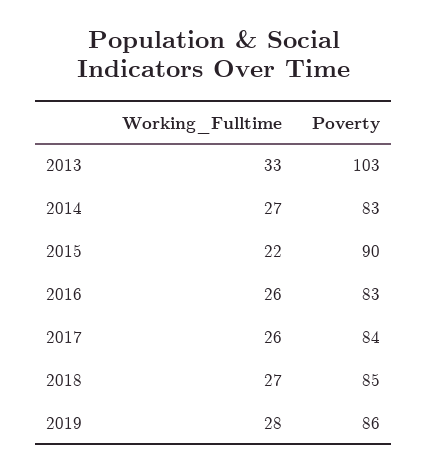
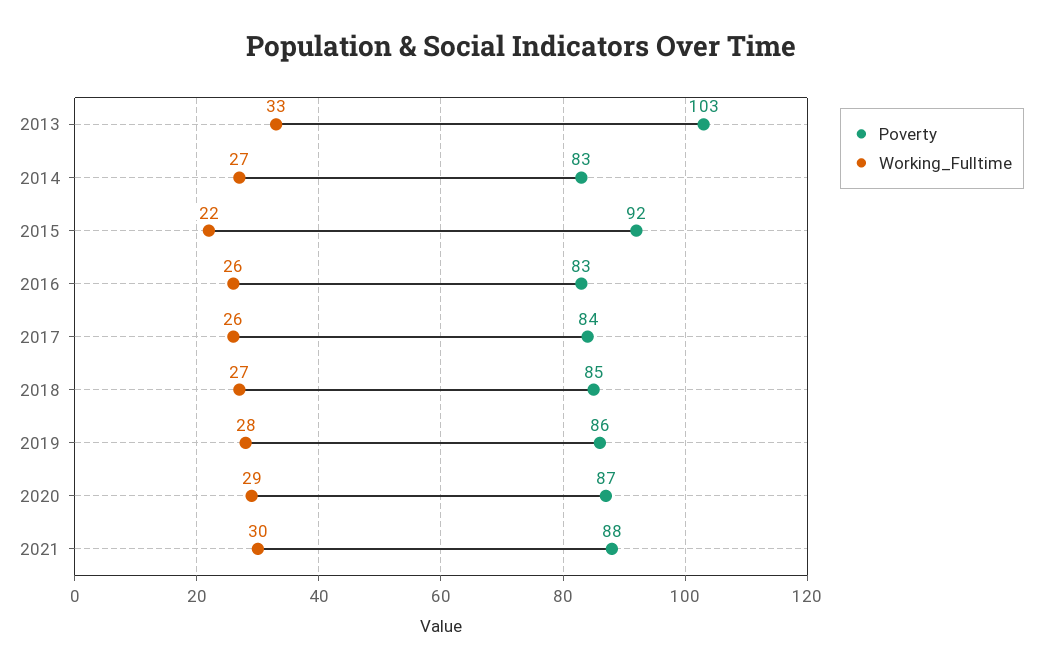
Poverty, 2015: 90 -> 92
Poverty, 2020: none -> 87
Working_Fulltime, 2020: none -> 29
Poverty, 2021: none -> 88
Working_Fulltime, 2021: none -> 30

